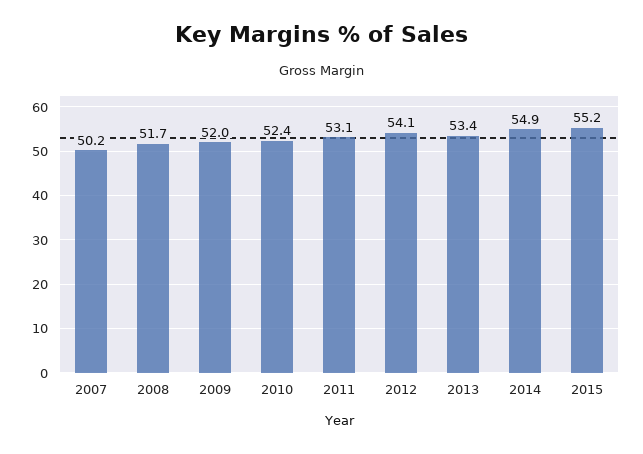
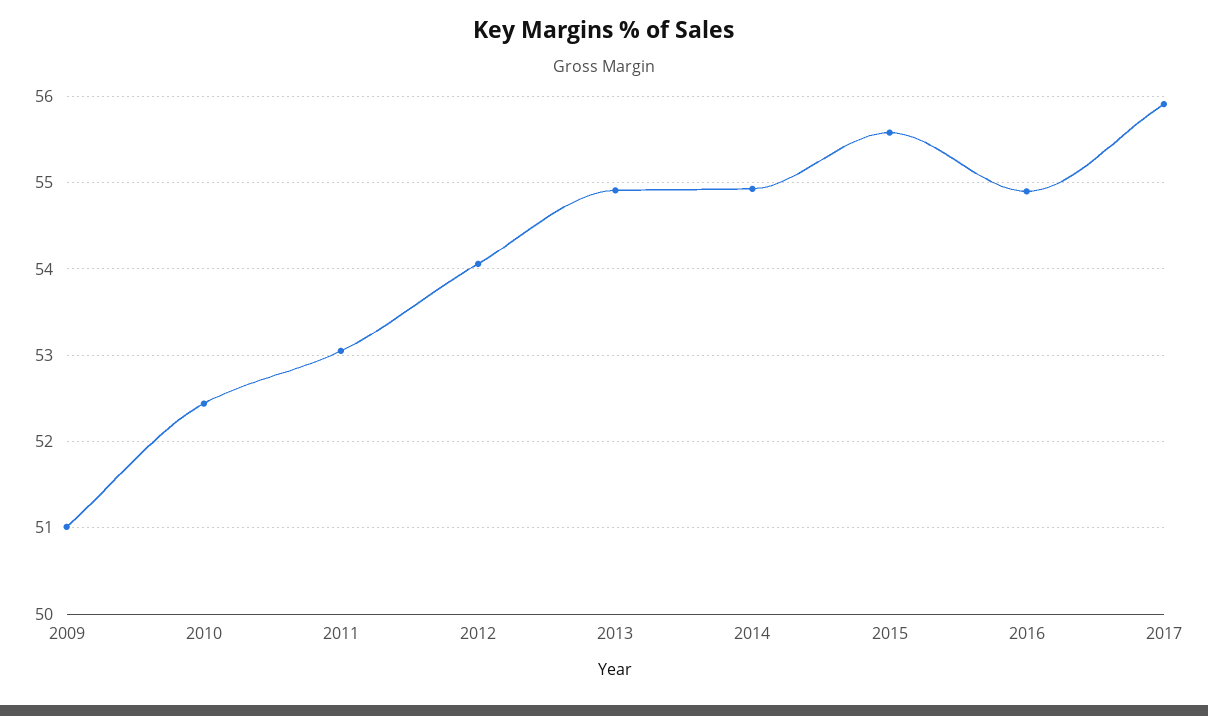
2007: 50.2 -> none
2008: 51.7 -> none
2009: 52 -> 51
2013: 53.4 -> 54.9
2015: 55.2 -> 55.6
2016: none -> 54.9
2017: none -> 55.9

